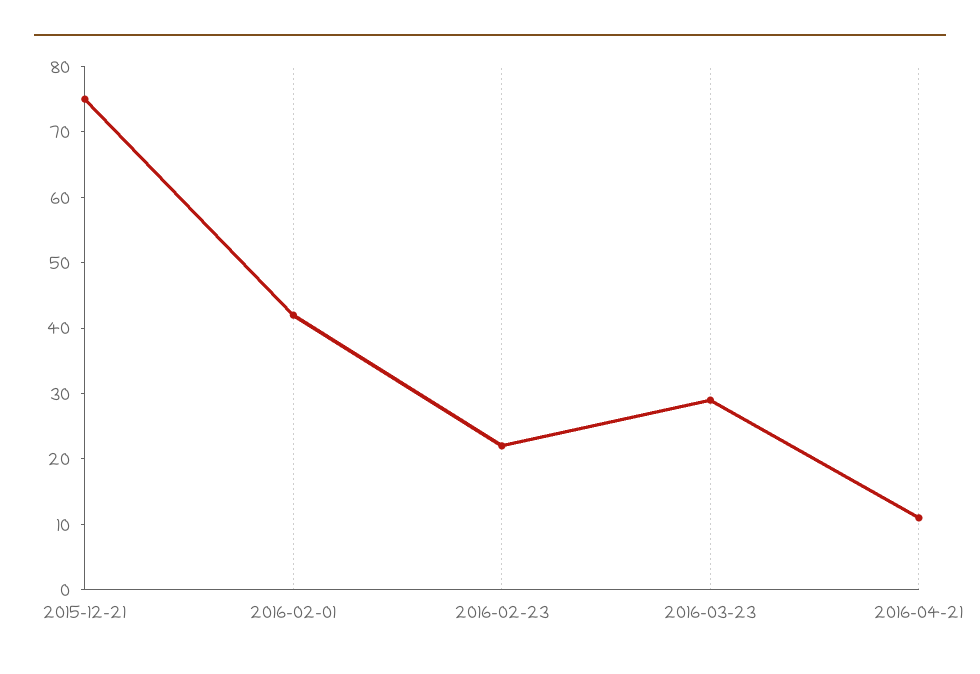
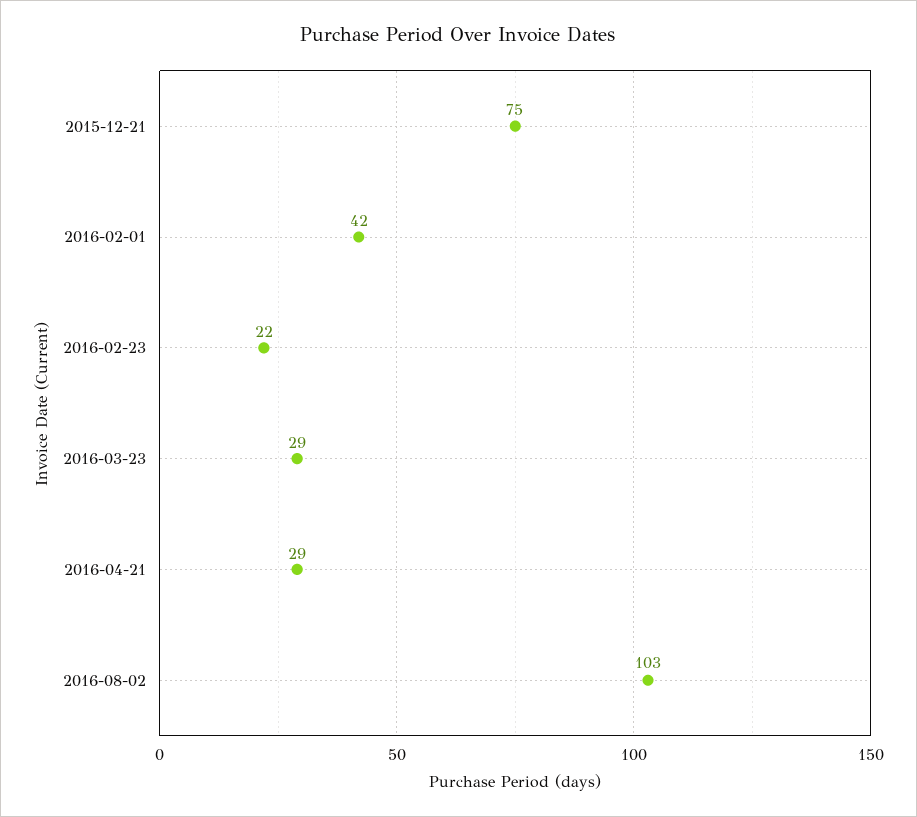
2016-04-21: 10 -> 29
2016-08-02: none -> 103

